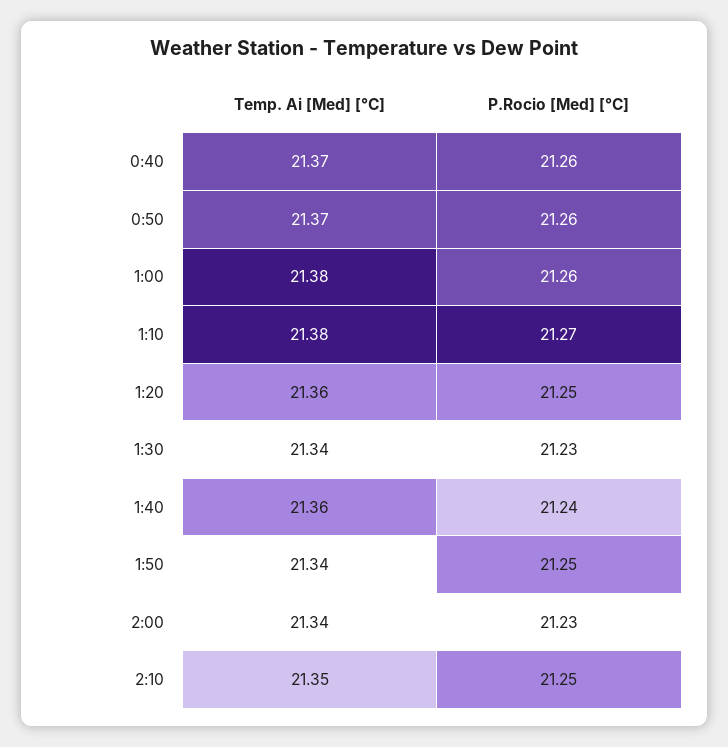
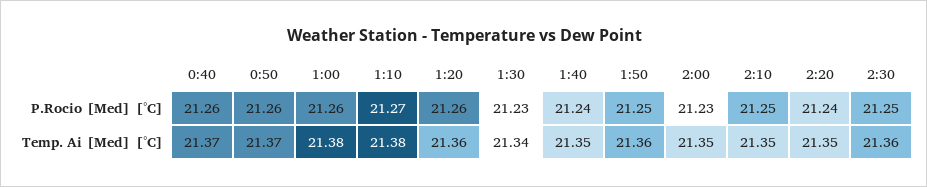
P.Rocio [Med] [°C], 1:20: 21.25 -> 21.26
Temp. Ai [Med] [°C], 1:40: 21.36 -> 21.35
Temp. Ai [Med] [°C], 1:50: 21.34 -> 21.36
Temp. Ai [Med] [°C], 2:00: 21.34 -> 21.35
P.Rocio [Med] [°C], 2:20: none -> 21.24
P.Rocio [Med] [°C], 2:30: none -> 21.25
Temp. Ai [Med] [°C], 2:20: none -> 21.35
Temp. Ai [Med] [°C], 2:30: none -> 21.36

